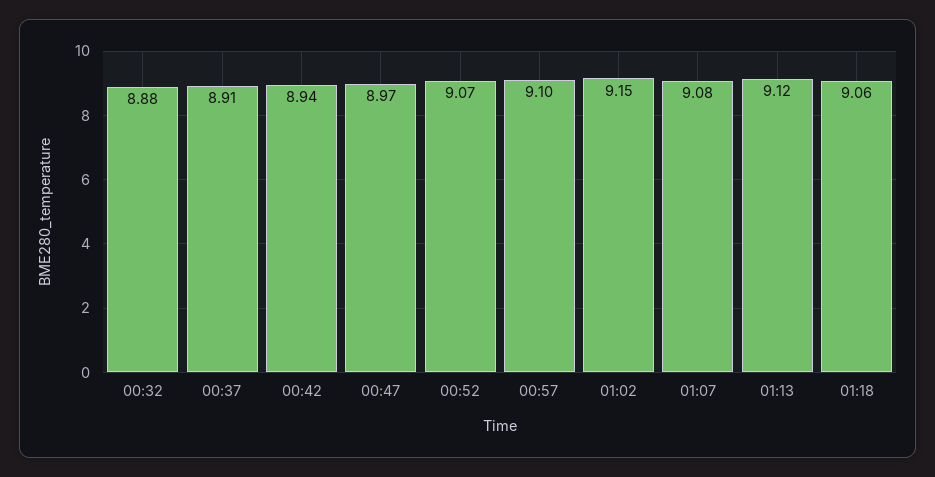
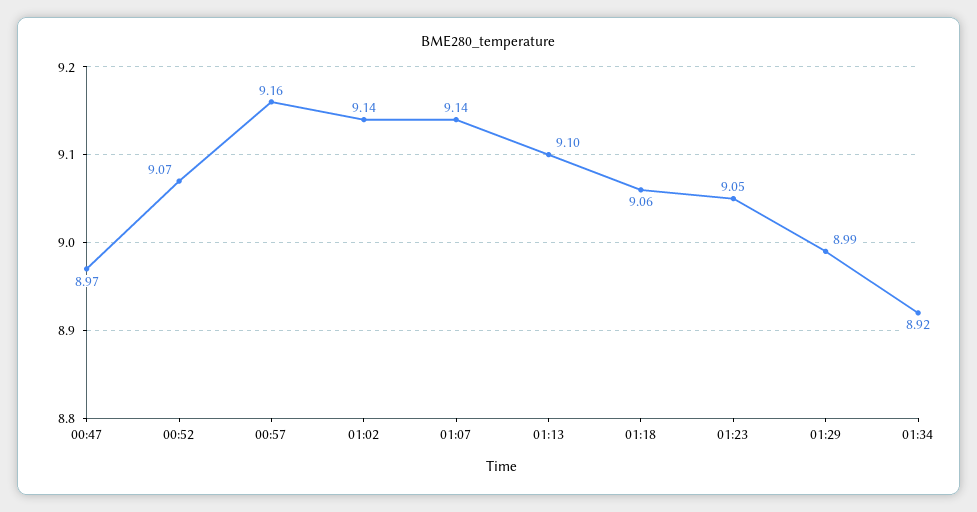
00:32: 8.88 -> none
00:37: 8.91 -> none
00:42: 8.94 -> none
00:57: 9.1 -> 9.16
01:02: 9.15 -> 9.14
01:07: 9.08 -> 9.14
01:13: 9.12 -> 9.1
01:23: none -> 9.05
01:29: none -> 8.99
01:34: none -> 8.92

